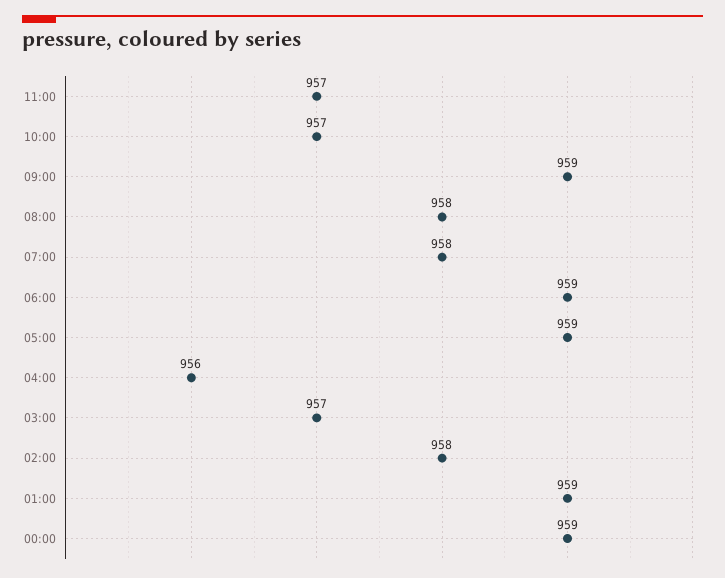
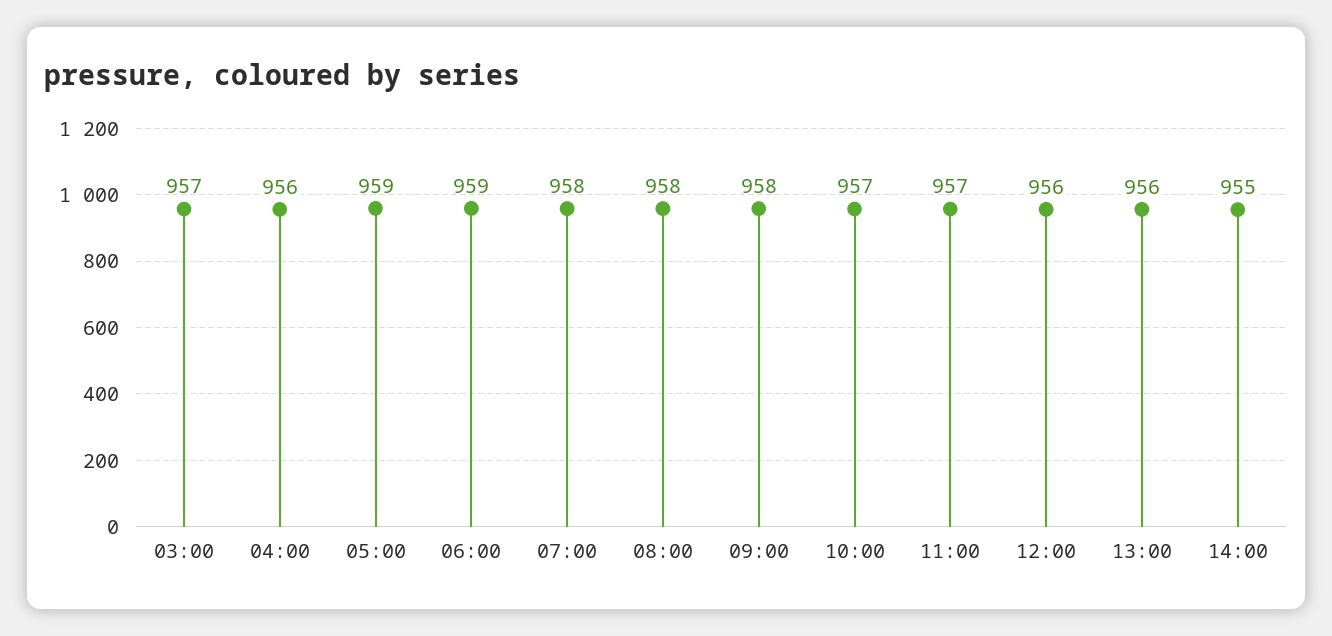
09:00: 959 -> 958
02:00: 958 -> none
01:00: 959 -> none
00:00: 959 -> none
12:00: none -> 956
13:00: none -> 956
14:00: none -> 955

